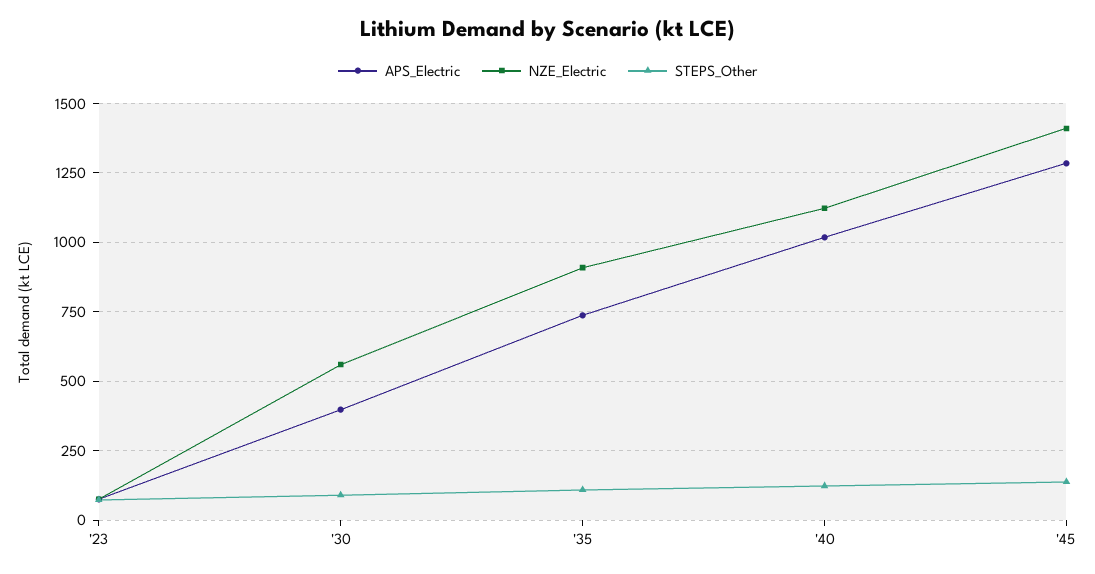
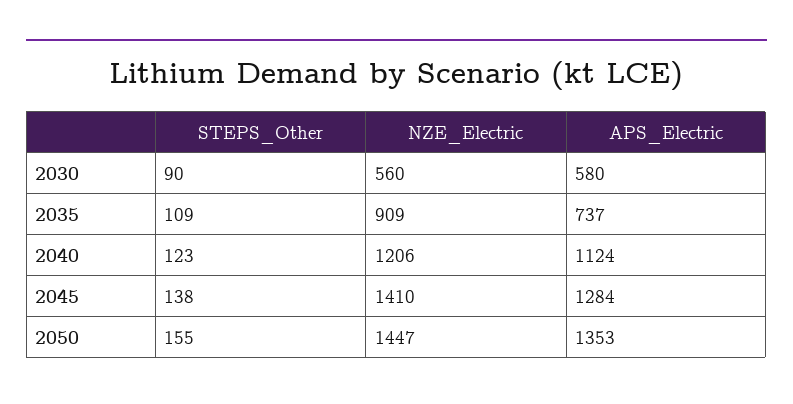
APS_Electric, '23: 75 -> none
NZE_Electric, '23: 75 -> none
STEPS_Other, '23: 75 -> none
APS_Electric, '30: 400 -> 580
APS_Electric, '40: 1025 -> 1124
NZE_Electric, '40: 1125 -> 1206
STEPS_Other, 2050: none -> 155
NZE_Electric, 2050: none -> 1447
APS_Electric, 2050: none -> 1353

